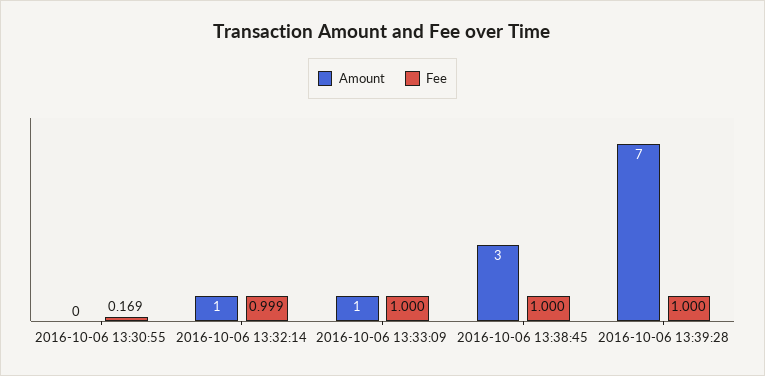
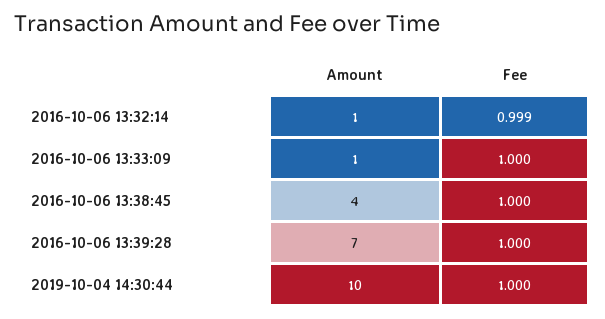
Amount, 2016-10-06 13:30:55: 0 -> none
Fee, 2016-10-06 13:30:55: 0.169 -> none
Amount, 2016-10-06 13:38:45: 3 -> 4
Amount, 2019-10-04 14:30:44: none -> 10
Fee, 2019-10-04 14:30:44: none -> 1

